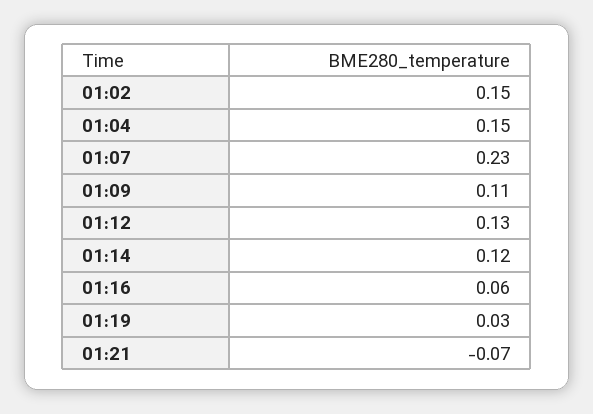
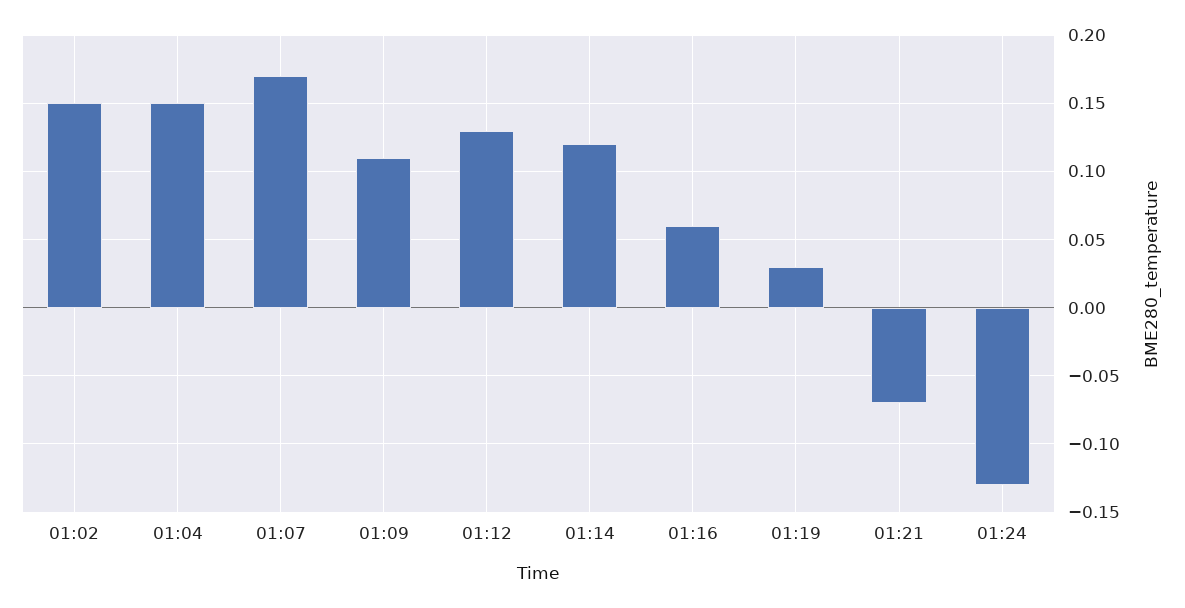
01:07: 0.23 -> 0.17
01:24: none -> -0.13

